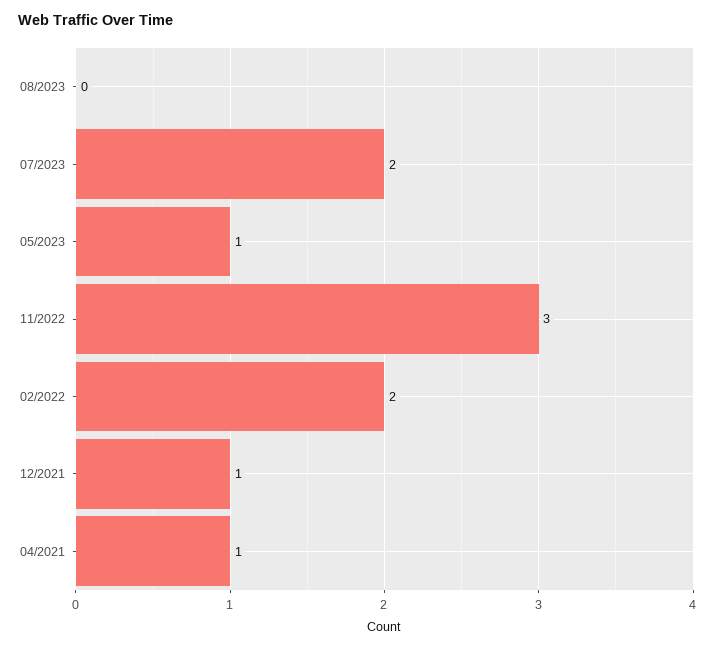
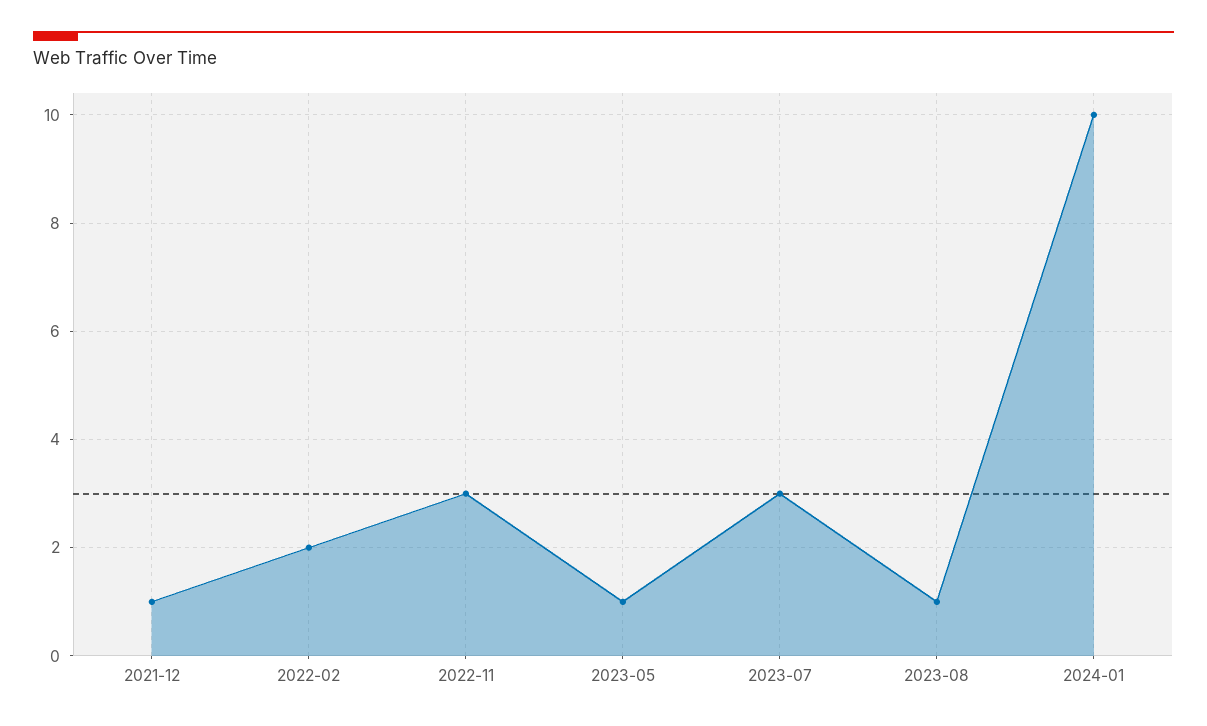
08/2023: 0 -> 1
07/2023: 2 -> 3
04/2021: 1 -> none
2024-01: none -> 10

